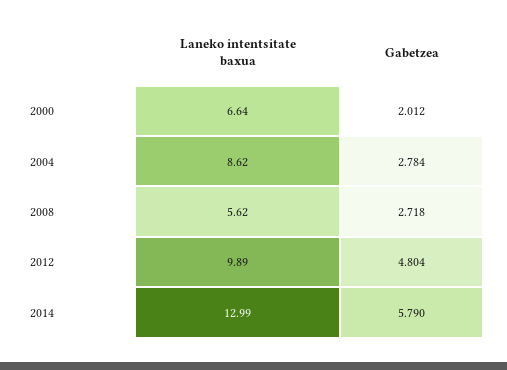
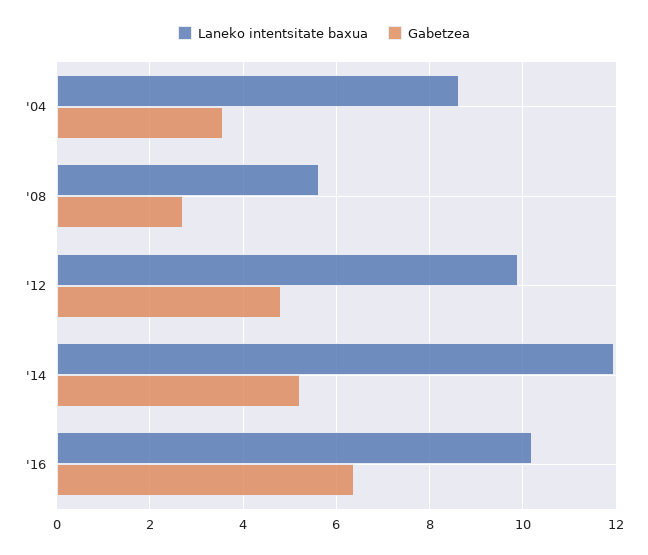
Laneko intentsitate baxua, 2000: 6.64 -> none
Gabetzea, 2000: 2.012 -> none
Gabetzea, 2004: 2.784 -> 3.6
Laneko intentsitate baxua, 2014: 12.99 -> 12
Gabetzea, 2014: 5.79 -> 5.2
Laneko intentsitate baxua, '16: none -> 10.2
Gabetzea, '16: none -> 6.4

